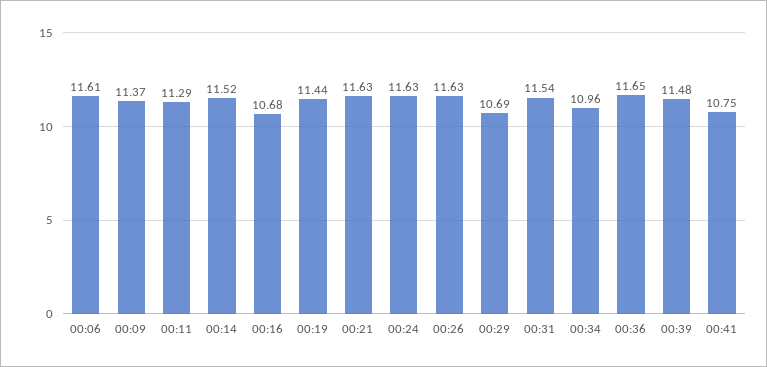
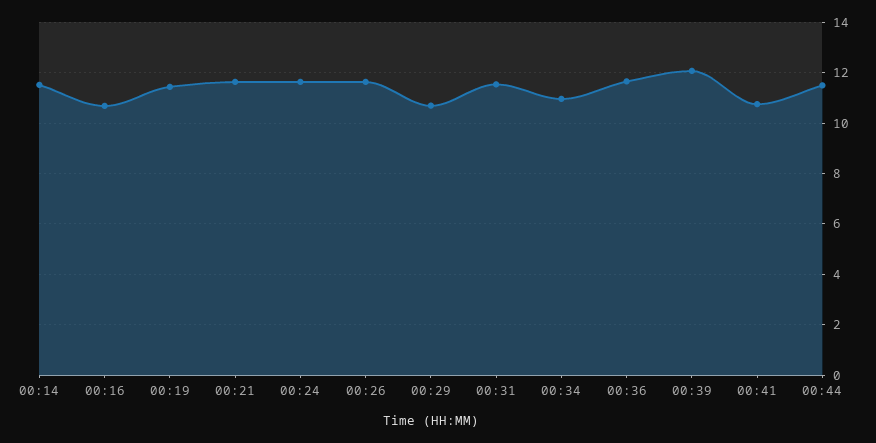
00:06: 11.61 -> none
00:09: 11.37 -> none
00:11: 11.29 -> none
00:39: 11.48 -> 12
00:44: none -> 11.5

